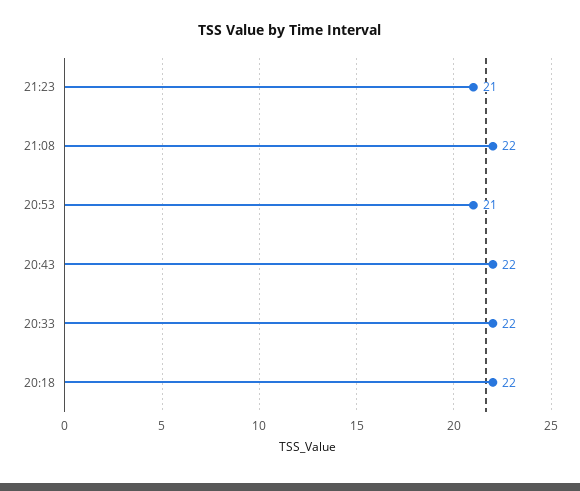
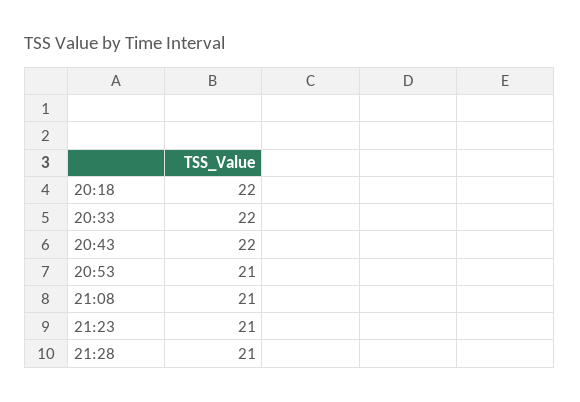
21:08: 22 -> 21
21:28: none -> 21

